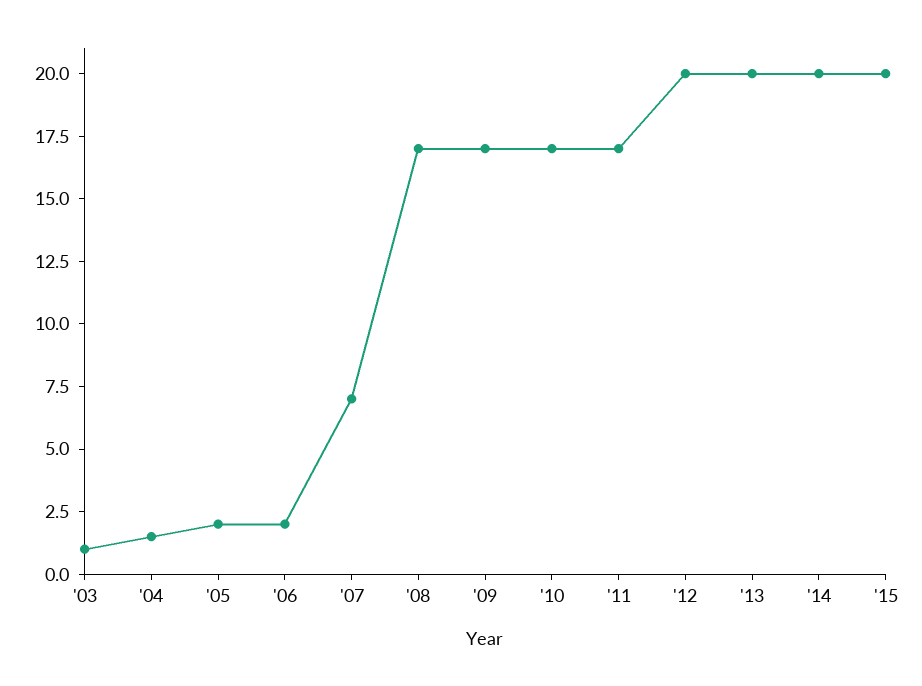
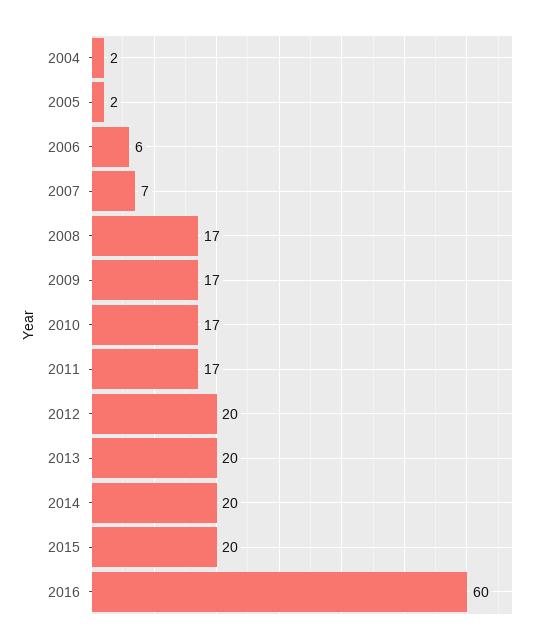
'03: 1 -> none
'06: 2 -> 6
2016: none -> 60

